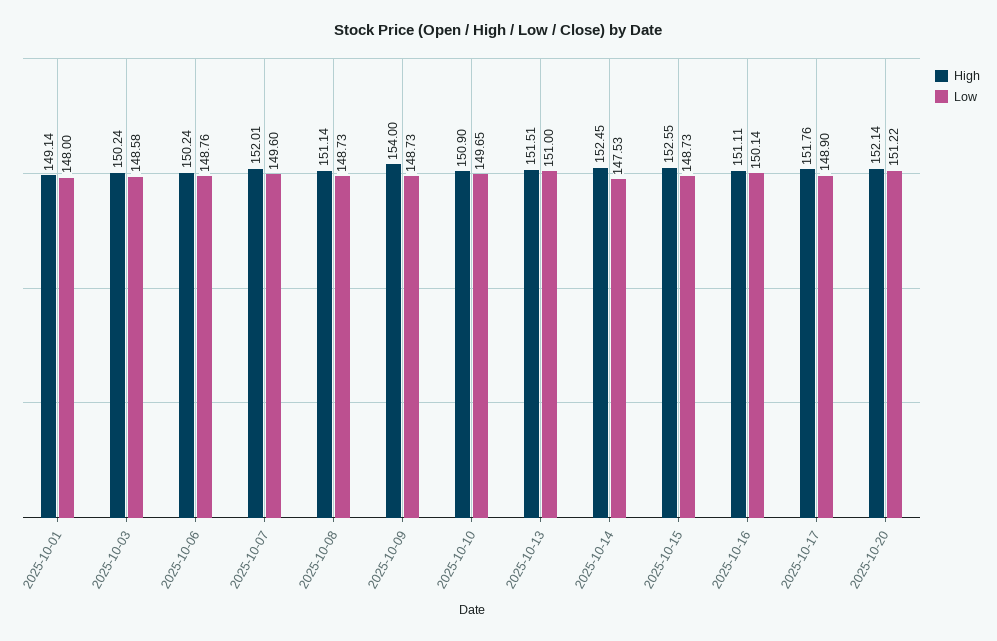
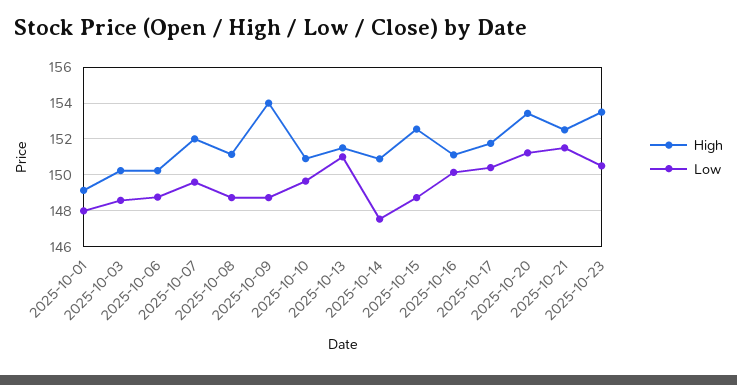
High, 2025-10-14: 152.45 -> 151
Low, 2025-10-17: 148.9 -> 150.5
High, 2025-10-20: 152.14 -> 153.5
High, 2025-10-21: none -> 152.5
Low, 2025-10-21: none -> 151.5
High, 2025-10-23: none -> 153.5
Low, 2025-10-23: none -> 150.5

